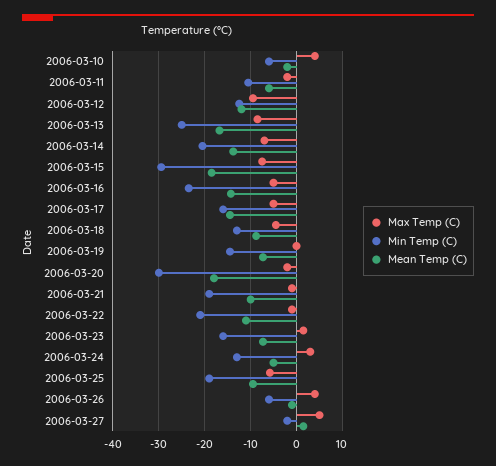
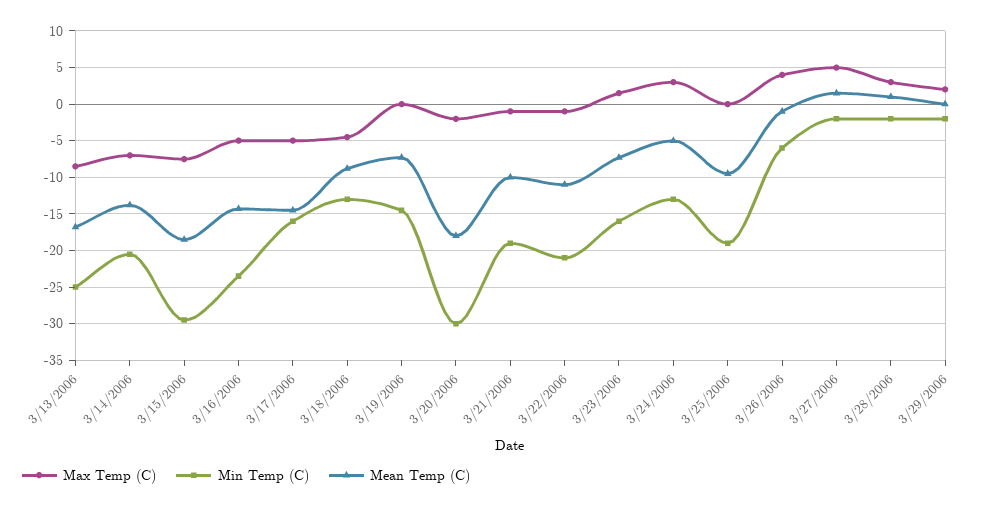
Max Temp (C), 2006-03-10: 4 -> none
Min Temp (C), 2006-03-10: -6 -> none
Mean Temp (C), 2006-03-10: -2 -> none
Max Temp (C), 2006-03-11: -2 -> none
Min Temp (C), 2006-03-11: -10 -> none
Mean Temp (C), 2006-03-11: -6 -> none
Max Temp (C), 2006-03-12: -10 -> none
Min Temp (C), 2006-03-12: -12 -> none
Mean Temp (C), 2006-03-12: -12 -> none
Max Temp (C), 2006-03-25: -6 -> 0
Max Temp (C), 3/28/2006: none -> 3
Min Temp (C), 3/28/2006: none -> -2
Mean Temp (C), 3/28/2006: none -> 1
Max Temp (C), 3/29/2006: none -> 2
Min Temp (C), 3/29/2006: none -> -2
Mean Temp (C), 3/29/2006: none -> 0

